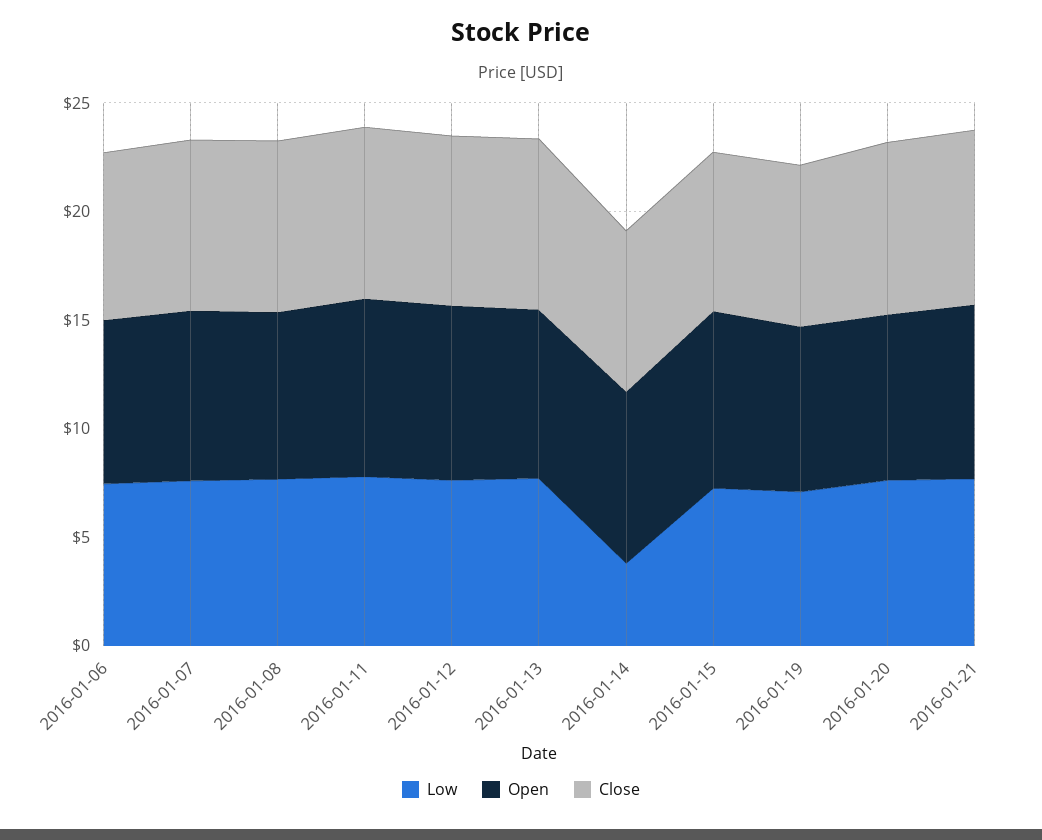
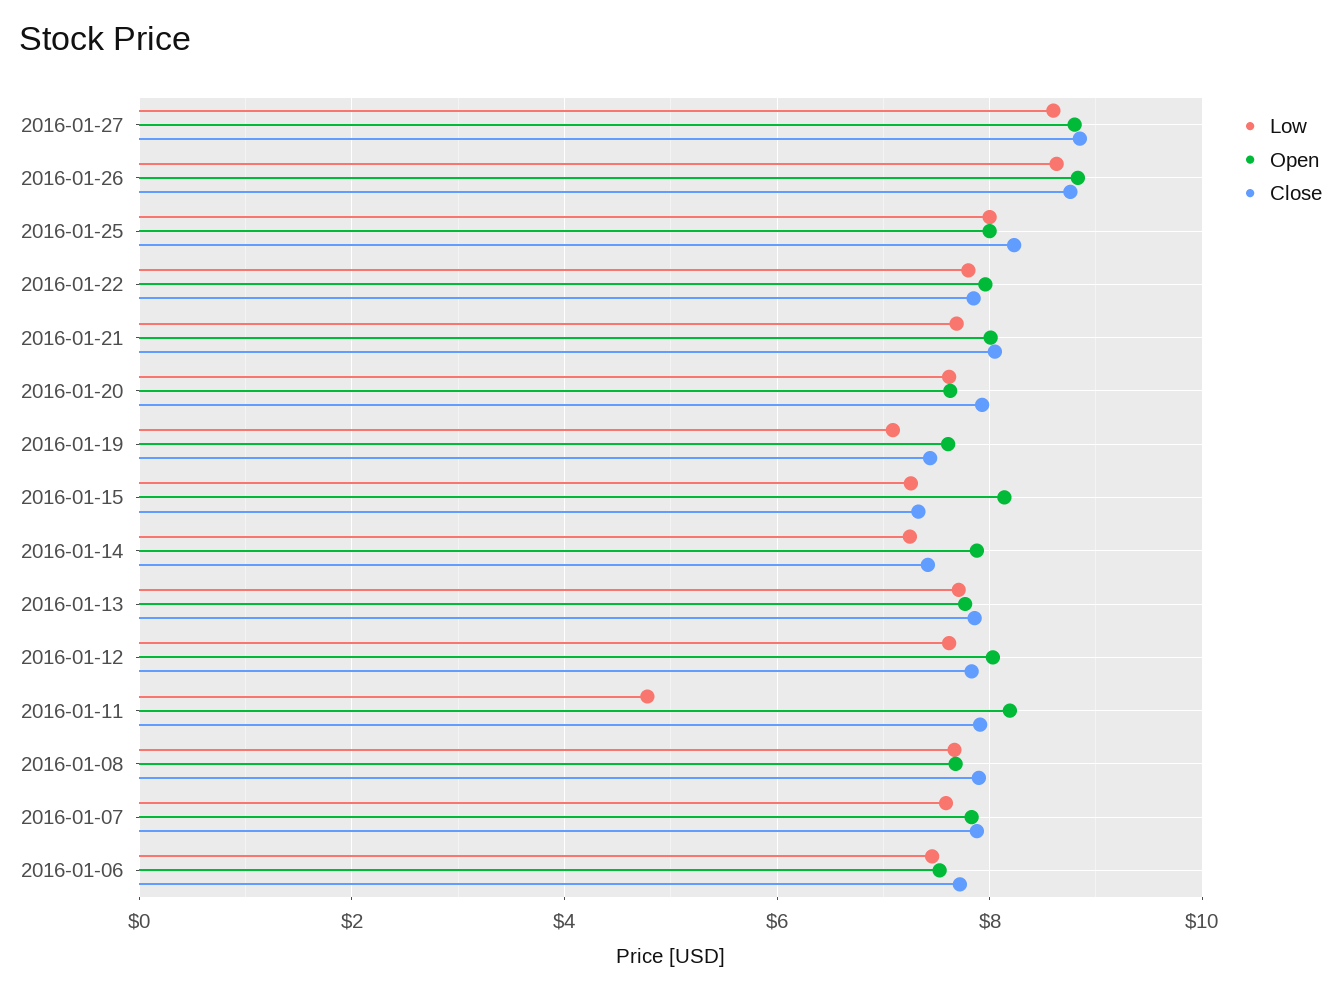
Low, 2016-01-11: 8 -> 4.8
Low, 2016-01-14: 4 -> 7.2
Low, 2016-01-27: none -> 8.6
Open, 2016-01-27: none -> 8.8
Close, 2016-01-27: none -> 8.8
Low, 2016-01-26: none -> 8.6
Open, 2016-01-26: none -> 8.8
Close, 2016-01-26: none -> 8.8
Low, 2016-01-25: none -> 8
Open, 2016-01-25: none -> 8
Close, 2016-01-25: none -> 8.2
Low, 2016-01-22: none -> 7.8
Open, 2016-01-22: none -> 8
Close, 2016-01-22: none -> 7.8

